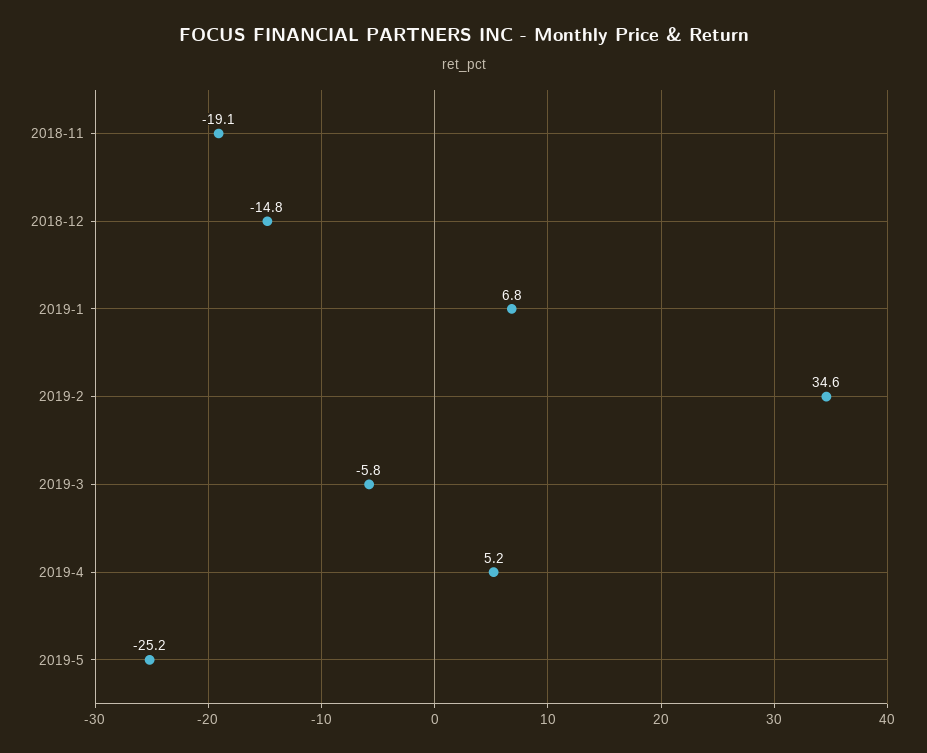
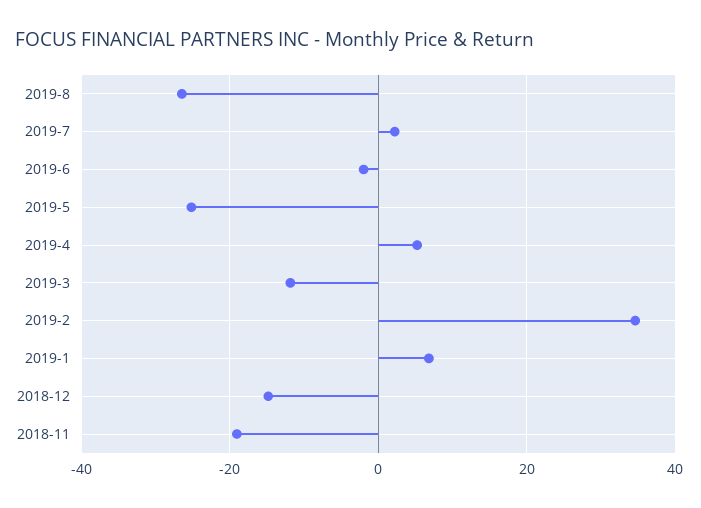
2019-3: -5.8 -> -12
2019-8: none -> -26
2019-7: none -> 2
2019-6: none -> -2

